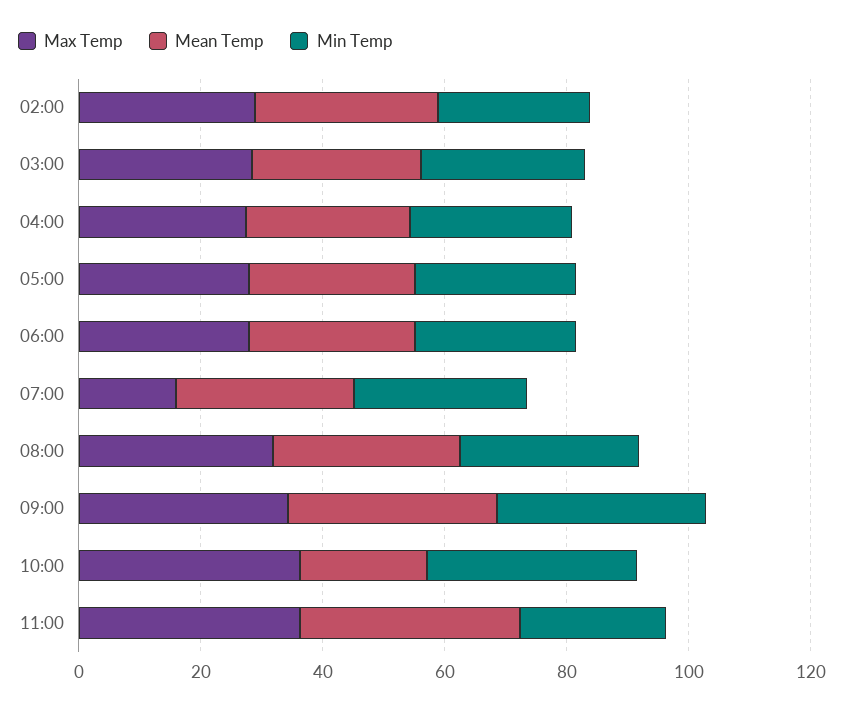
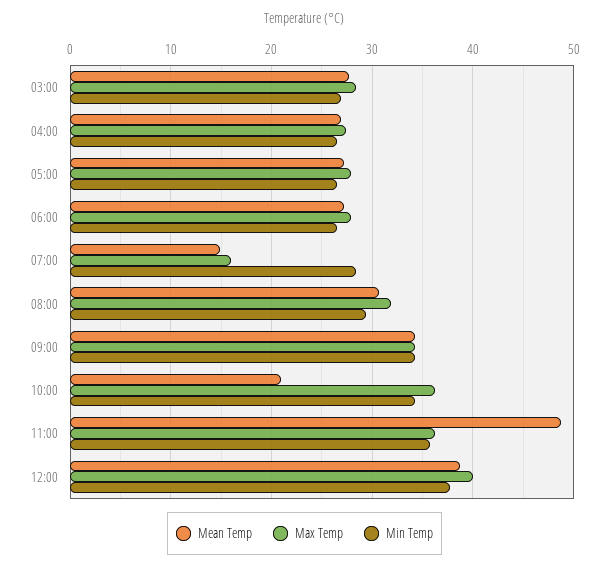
Max Temp, 02:00: 30 -> none
Mean Temp, 02:00: 30 -> none
Min Temp, 02:00: 25 -> none
Mean Temp, 07:00: 30 -> 15
Mean Temp, 11:00: 35 -> 49
Min Temp, 11:00: 25 -> 36
Mean Temp, 12:00: none -> 39
Max Temp, 12:00: none -> 40
Min Temp, 12:00: none -> 38

